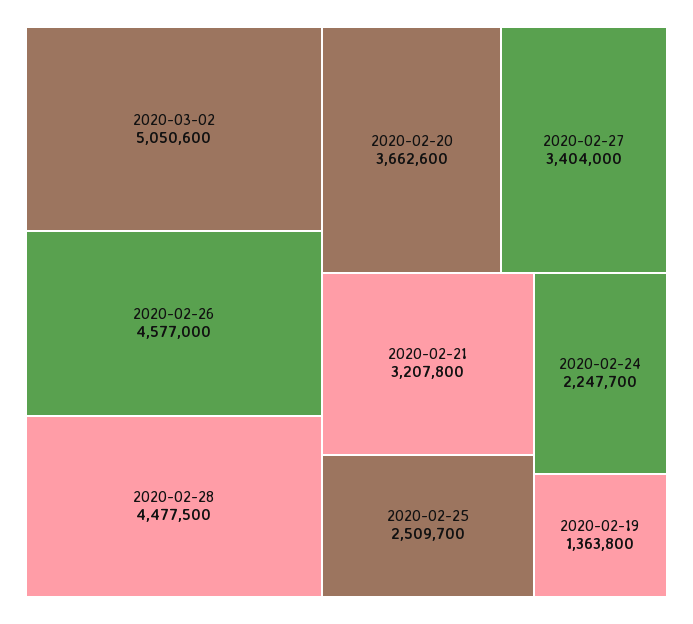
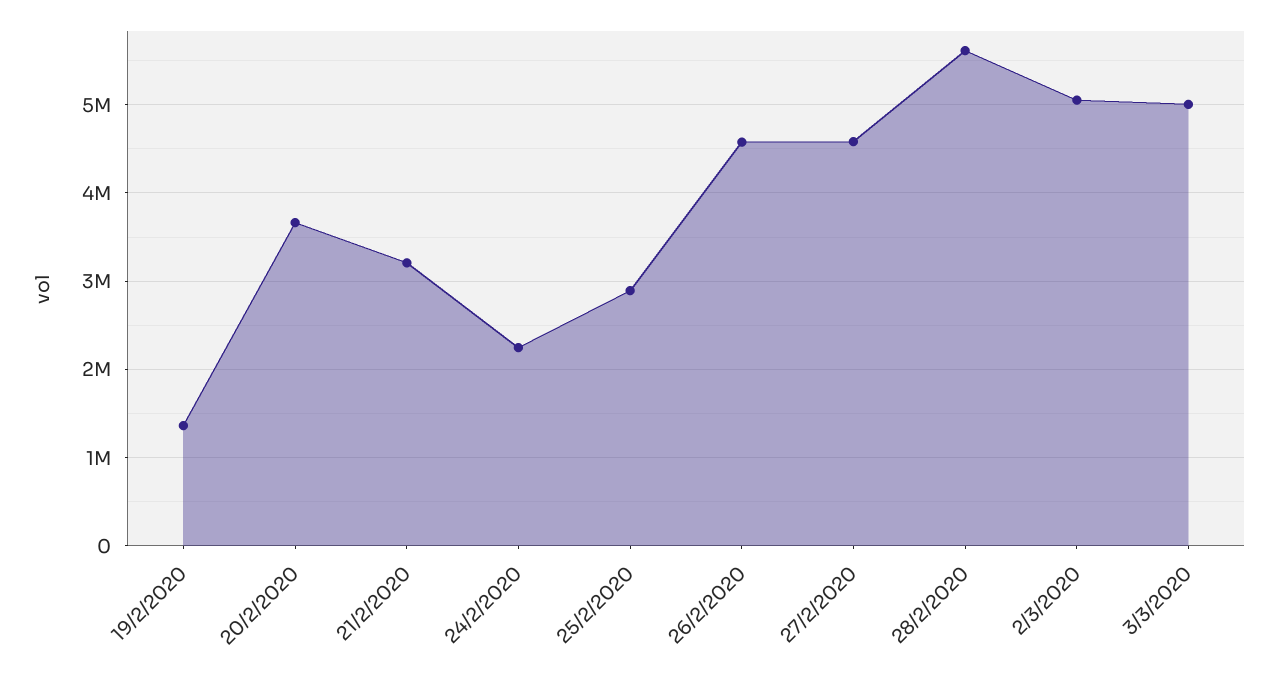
2020-02-28: 4477500 -> 5600000
2020-02-27: 3404000 -> 4600000
2020-02-25: 2509700 -> 2900000
3/3/2020: none -> 5000000

